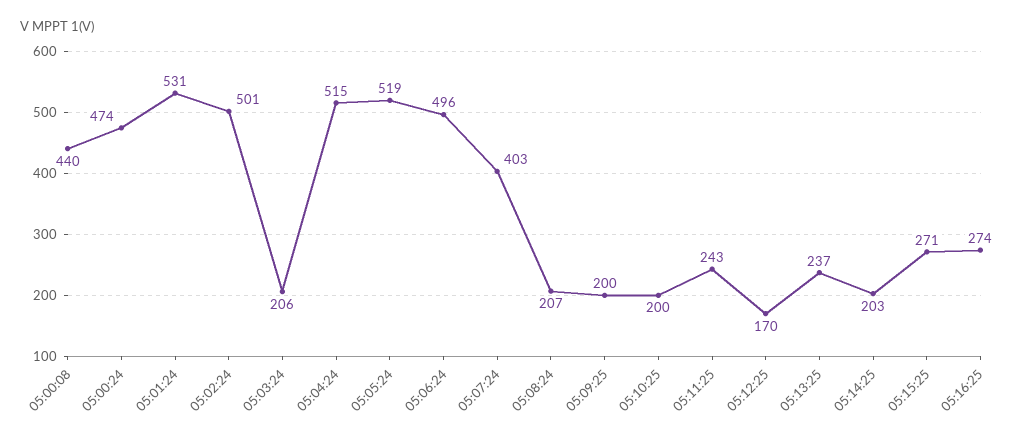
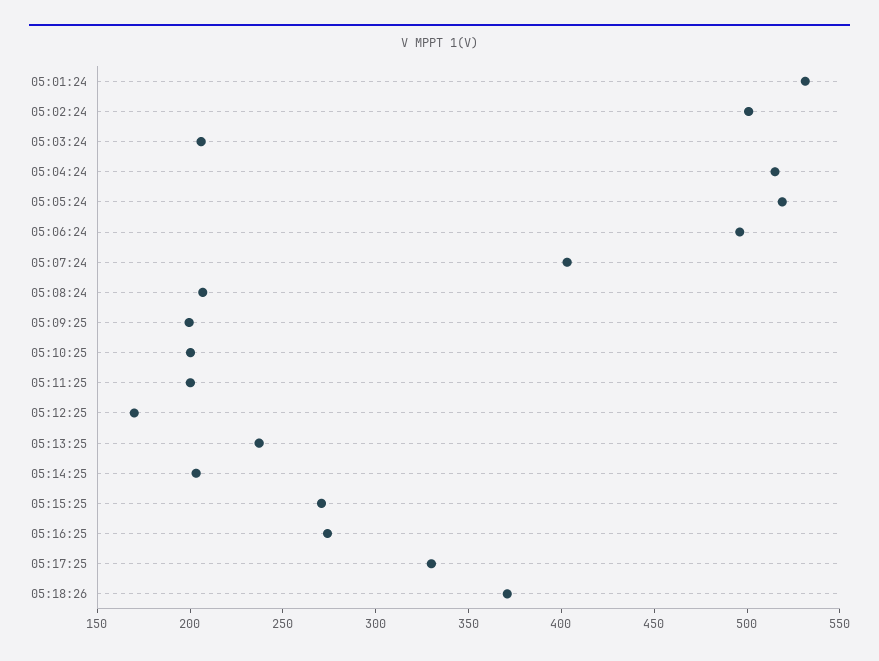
05:00:08: 440 -> none
05:00:24: 474 -> none
05:11:25: 243 -> 200
05:17:25: none -> 330
05:18:26: none -> 370

